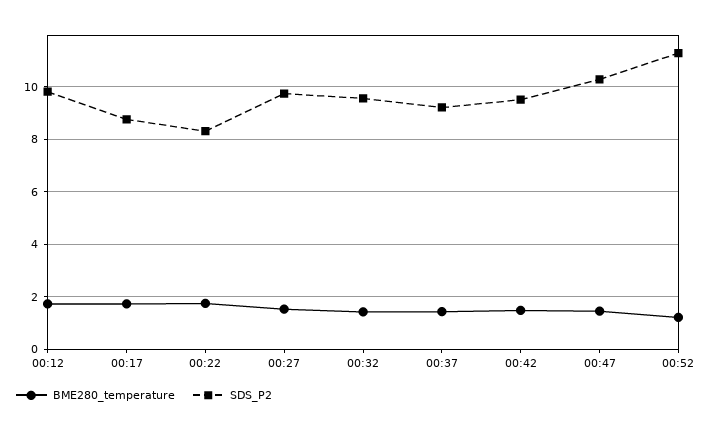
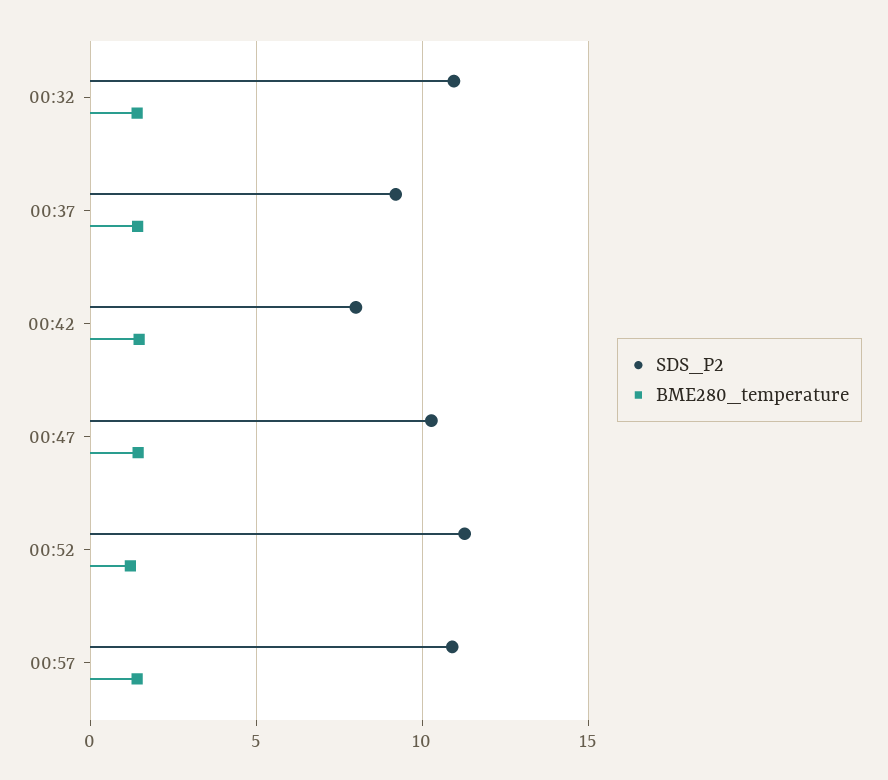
BME280_temperature, 00:12: 1.75 -> none
SDS_P2, 00:12: 9.75 -> none
BME280_temperature, 00:17: 1.75 -> none
SDS_P2, 00:17: 8.75 -> none
BME280_temperature, 00:22: 1.75 -> none
SDS_P2, 00:22: 8.25 -> none
BME280_temperature, 00:27: 1.5 -> none
SDS_P2, 00:27: 9.75 -> none
SDS_P2, 00:32: 9.5 -> 11
SDS_P2, 00:42: 9.5 -> 8
SDS_P2, 00:57: none -> 11
BME280_temperature, 00:57: none -> 1.5

